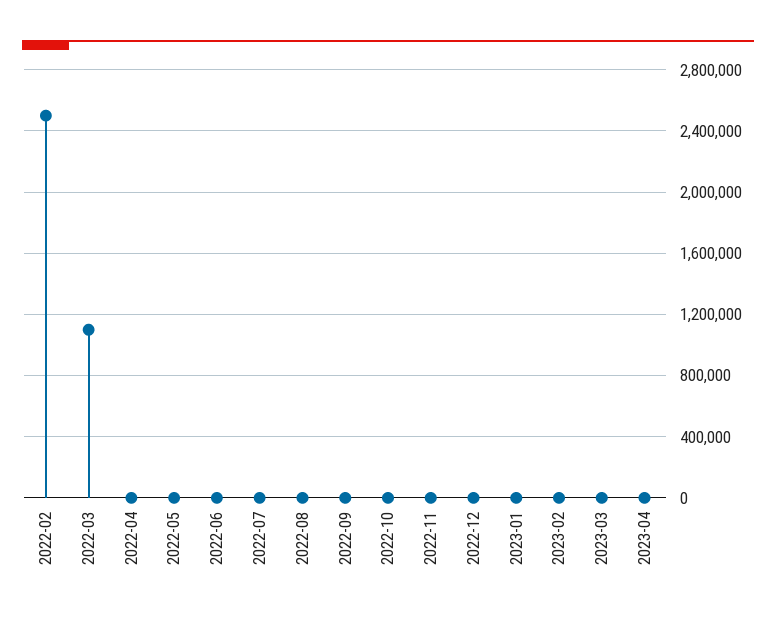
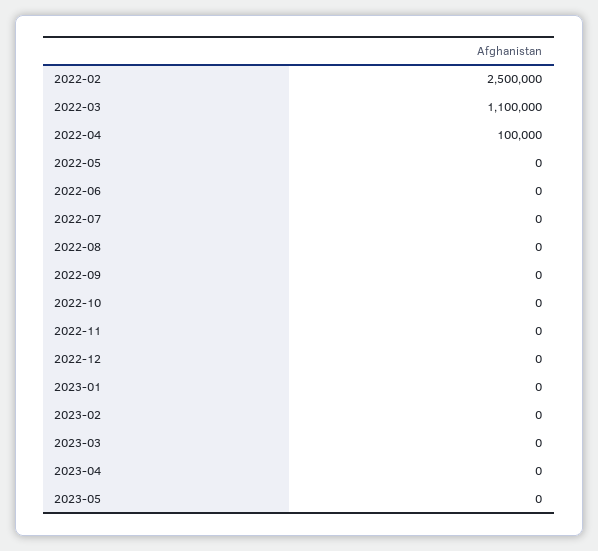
2022-04: 0 -> 100000
2023-05: none -> 0

